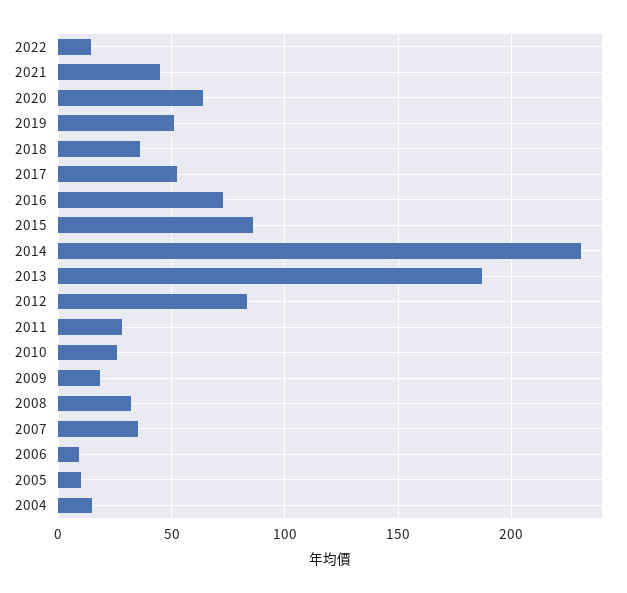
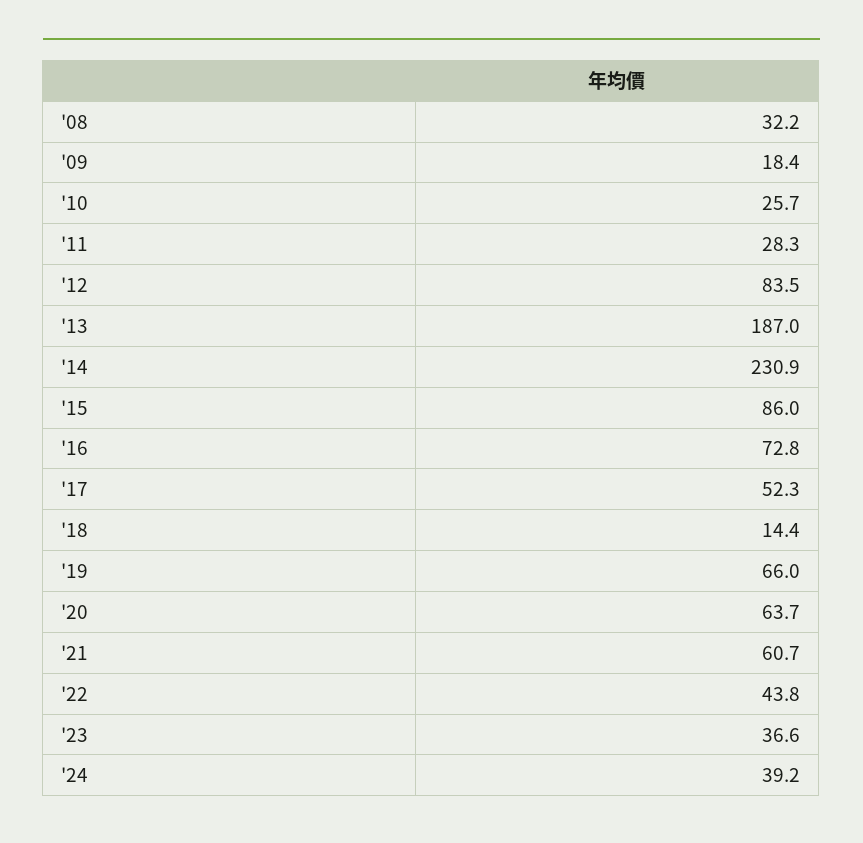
2022: 15 -> 43.8
2021: 45 -> 60.7
2019: 50 -> 66
2018: 35 -> 14.4
2007: 35 -> none
2006: 10 -> none
2005: 10 -> none
2004: 15 -> none
'23: none -> 36.6
'24: none -> 39.2

